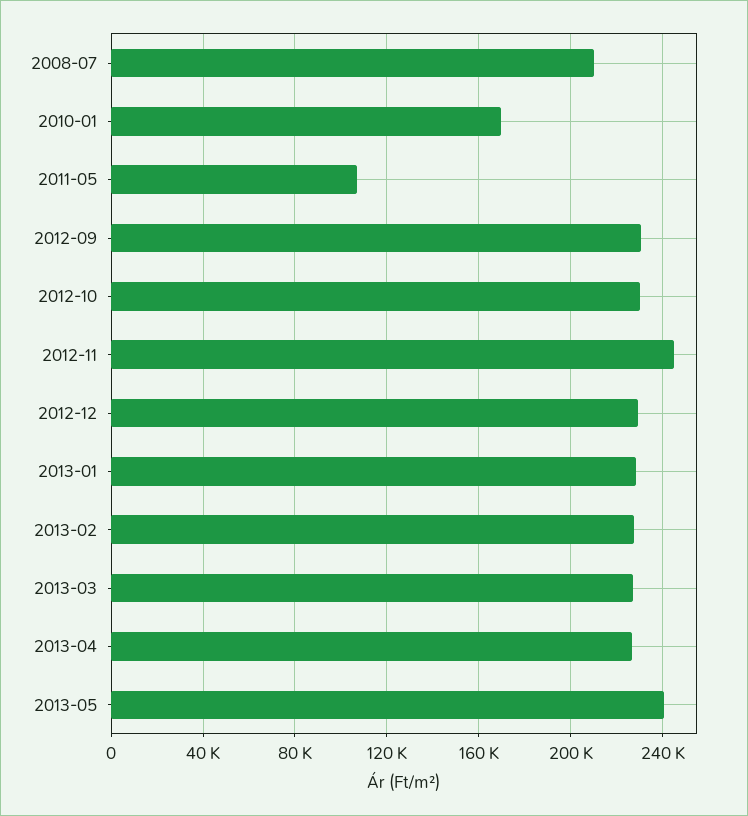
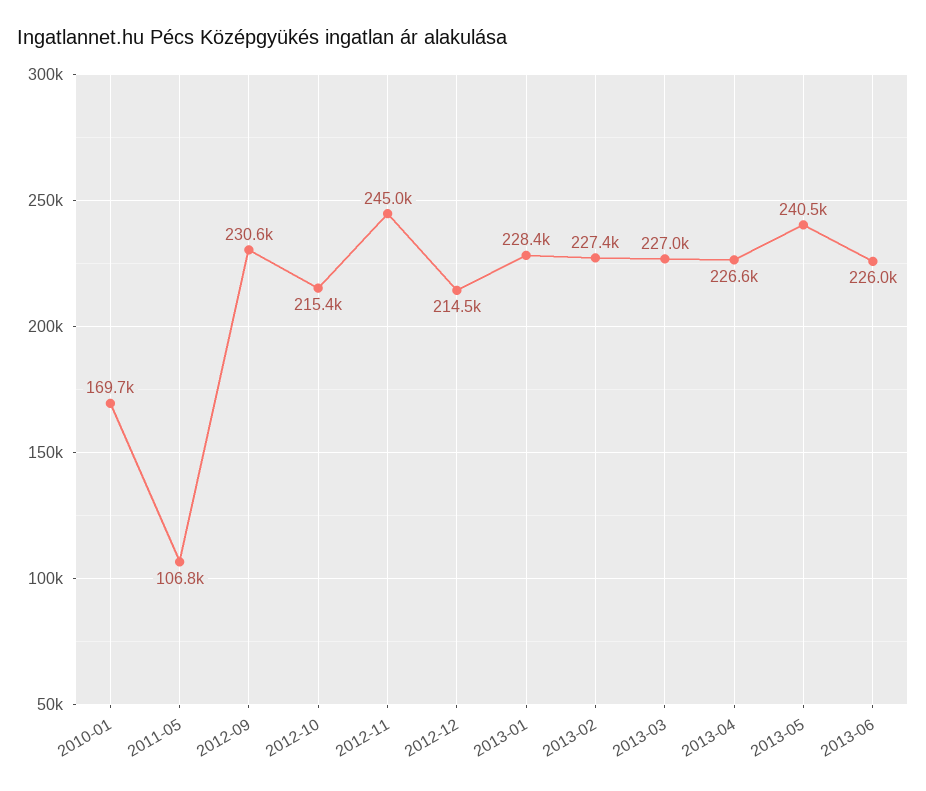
2008-07: 210000 -> none
2012-10: 230000 -> 215400
2012-12: 230000 -> 214500
2013-06: none -> 226000

